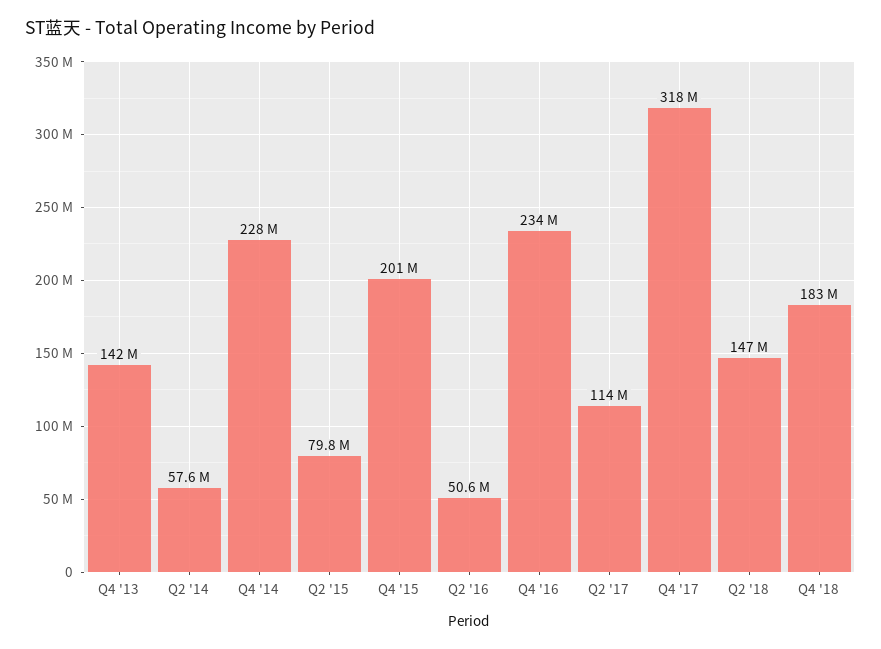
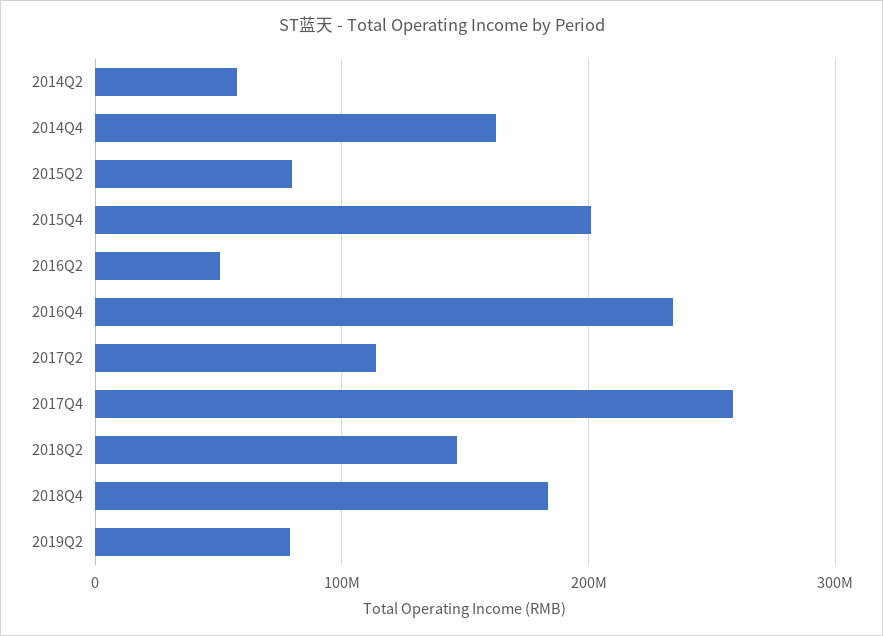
Q4 '13: 142000000 -> none
Q4 '14: 228000000 -> 160000000
Q4 '17: 318000000 -> 260000000
2019Q2: none -> 80000000

